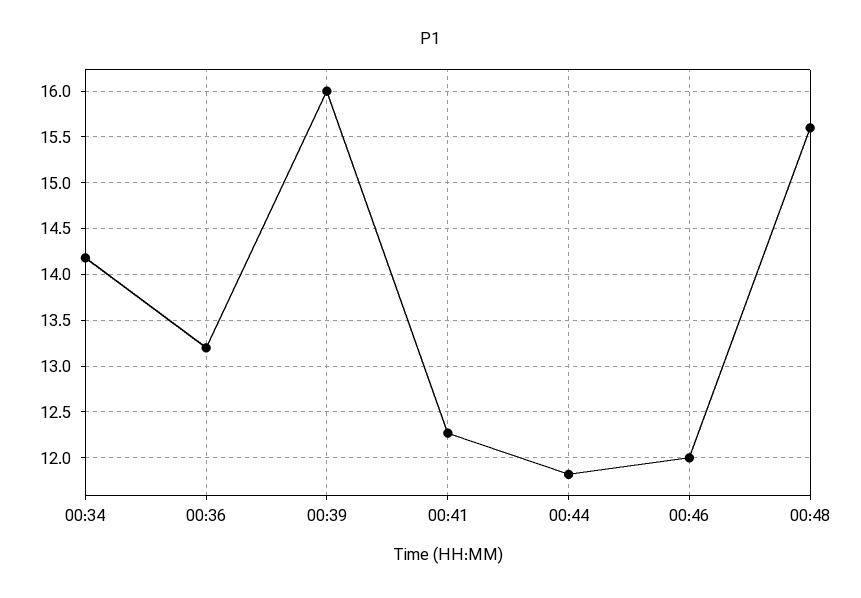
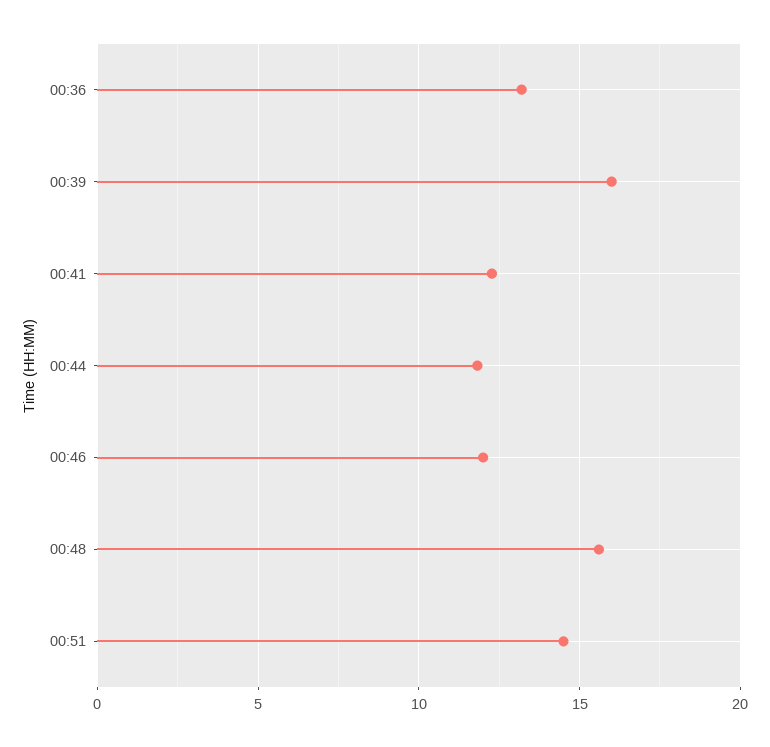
00:34: 14.2 -> none
00:51: none -> 14.5

